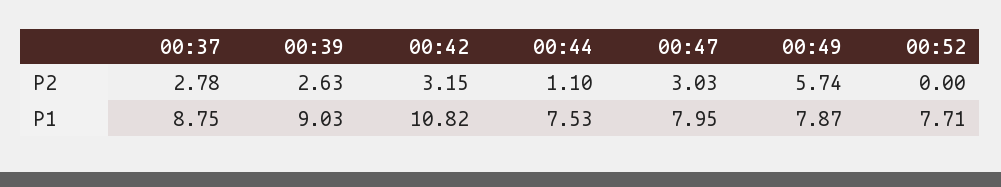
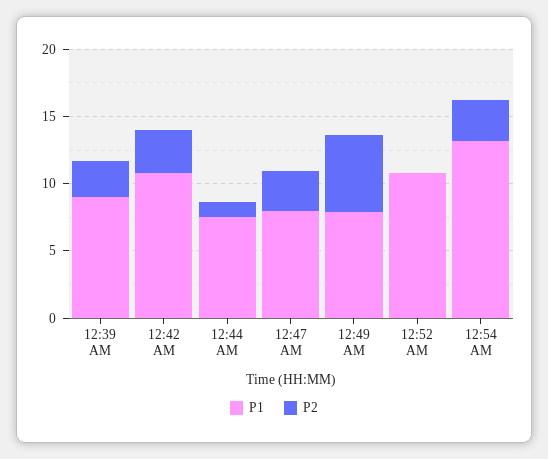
P2, 00:37: 2.78 -> none
P1, 00:37: 8.75 -> none
P1, 00:52: 7.71 -> 11
P1, 12:54 AM: none -> 13
P2, 12:54 AM: none -> 3

